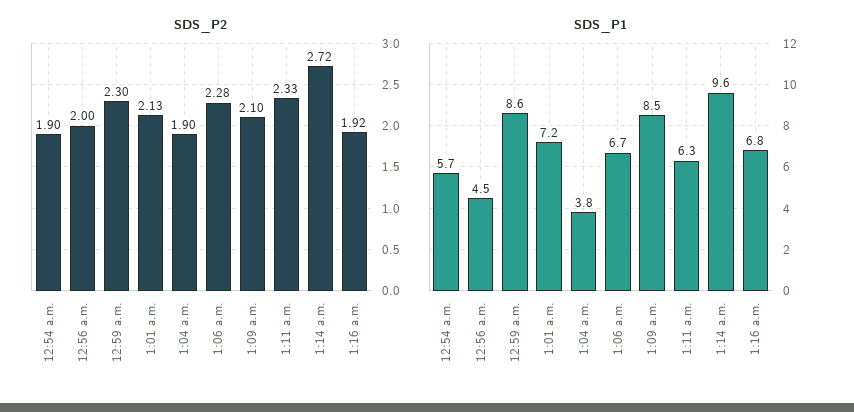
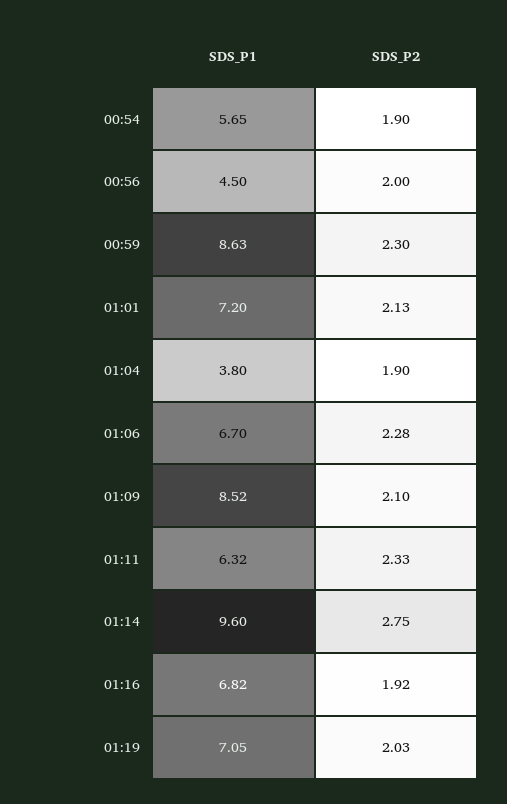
SDS_P2, 1:14 a.m.: 2.72 -> 2.75
SDS_P1, 01:19: none -> 7.05
SDS_P2, 01:19: none -> 2.03

